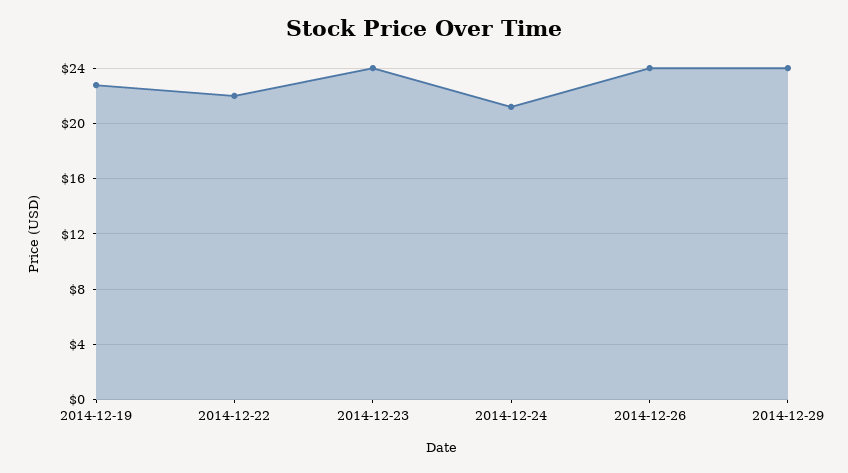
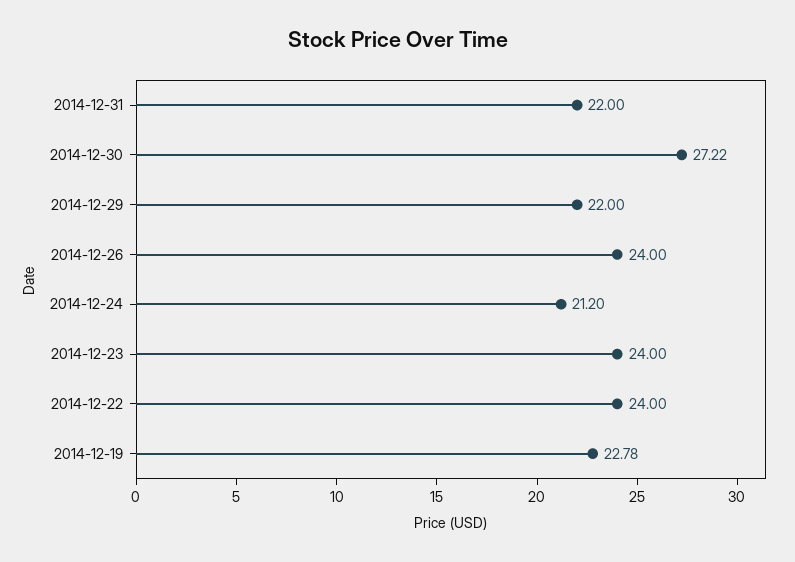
2014-12-22: 22 -> 24
2014-12-29: 24 -> 22
2014-12-31: none -> 22
2014-12-30: none -> 27.22

